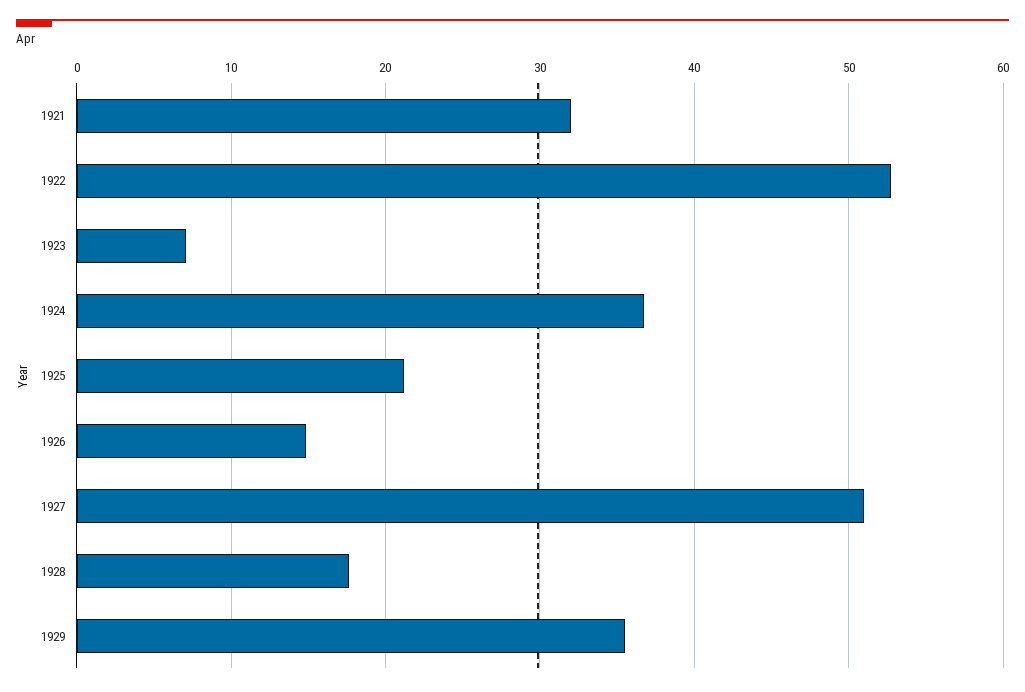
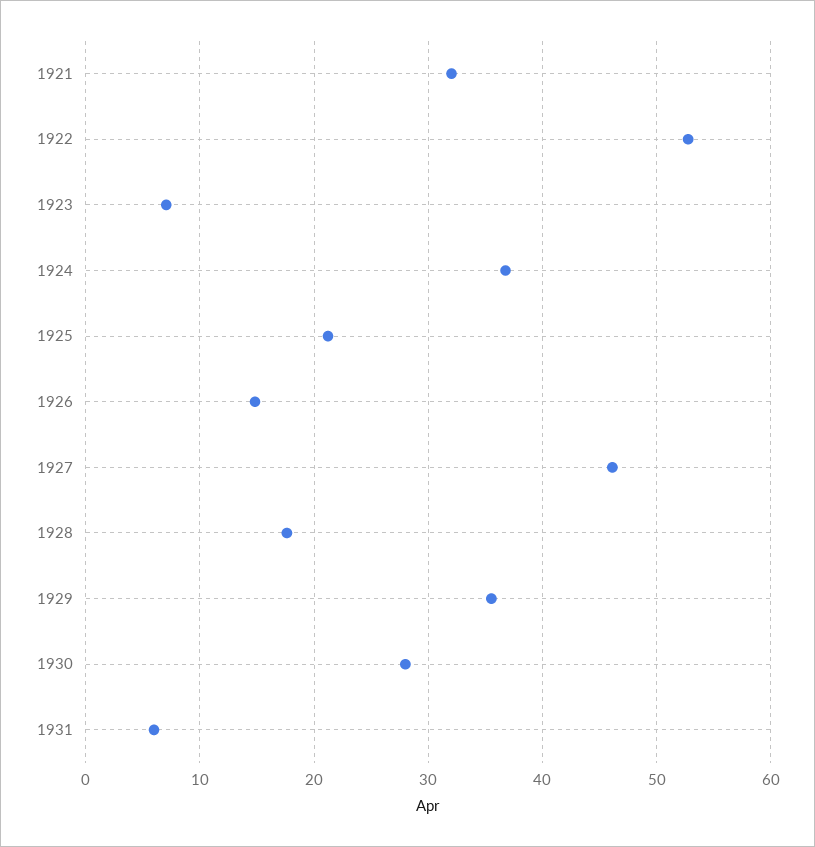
1927: 51 -> 46
1930: none -> 28
1931: none -> 6

